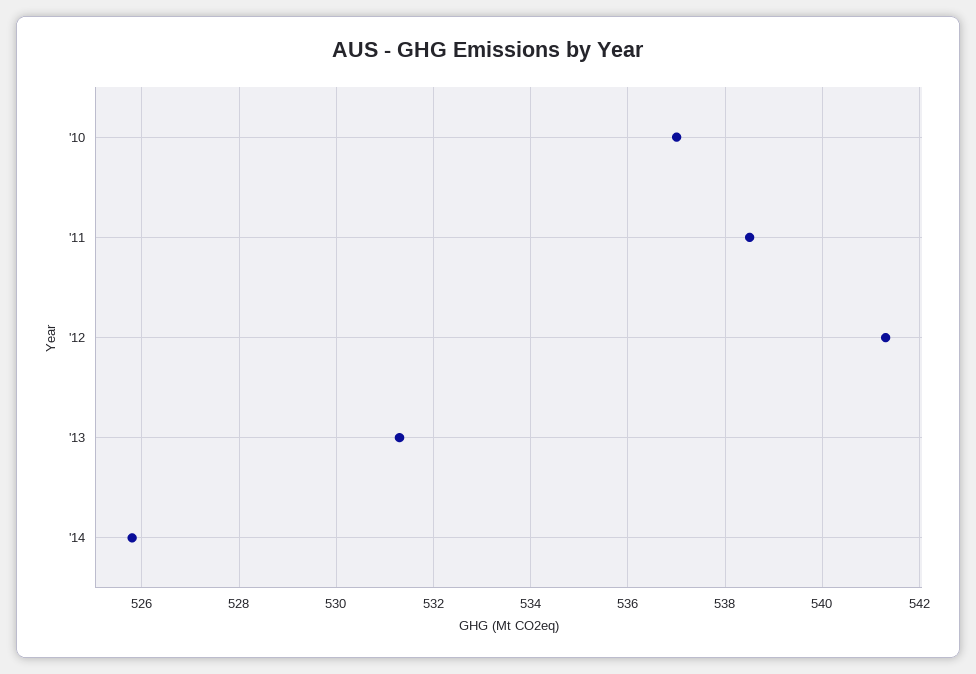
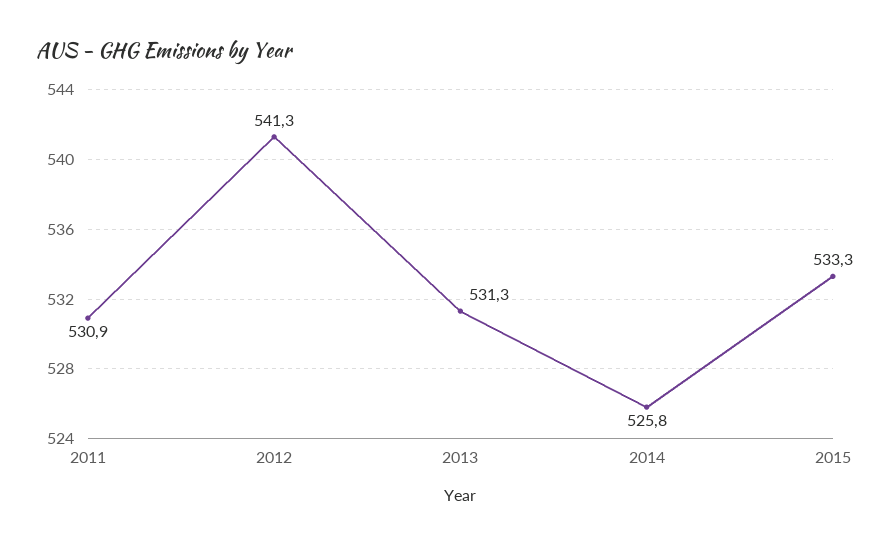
'10: 537 -> none
'11: 538.5 -> 530.9
2015: none -> 533.3

